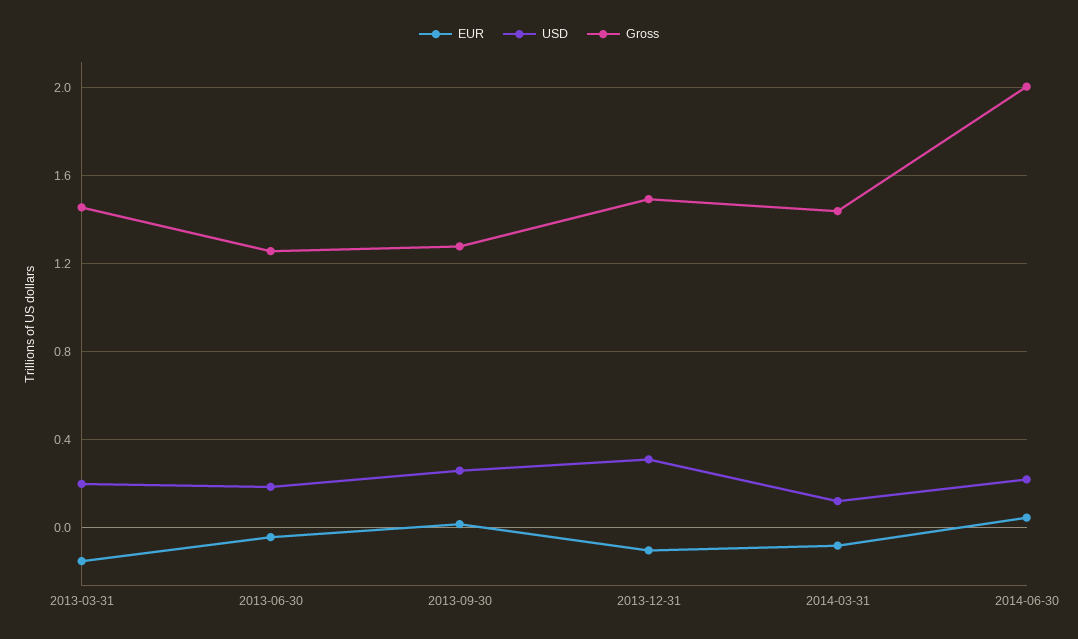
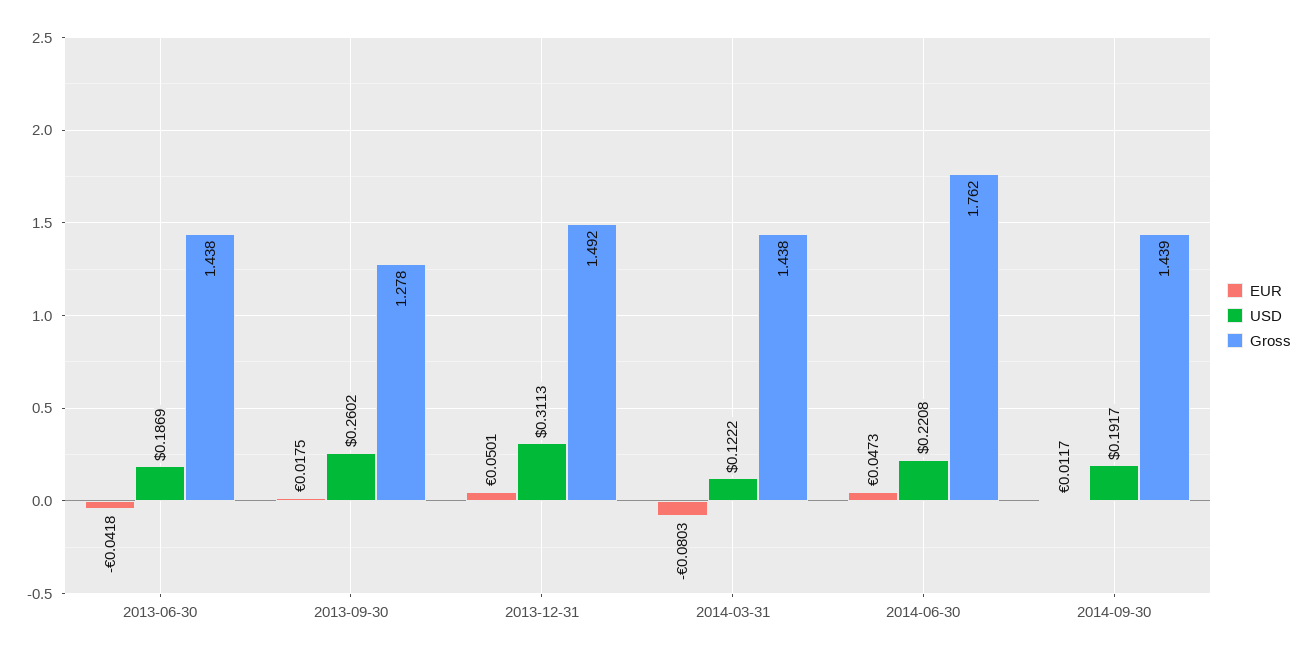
EUR, 2013-03-31: -0.15 -> none
USD, 2013-03-31: 0.2 -> none
Gross, 2013-03-31: 1.45 -> none
Gross, 2013-06-30: 1.25 -> 1.438
EUR, 2013-12-31: -0.1 -> 0.0501
Gross, 2014-06-30: 2 -> 1.762
EUR, 2014-09-30: none -> 0.0117
USD, 2014-09-30: none -> 0.1917
Gross, 2014-09-30: none -> 1.439

